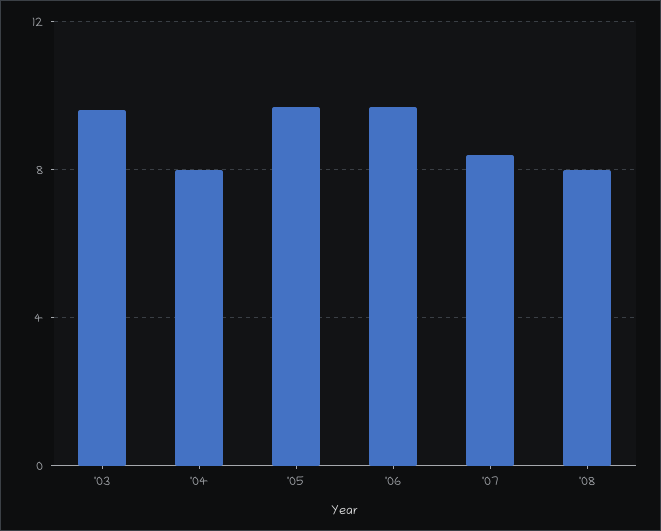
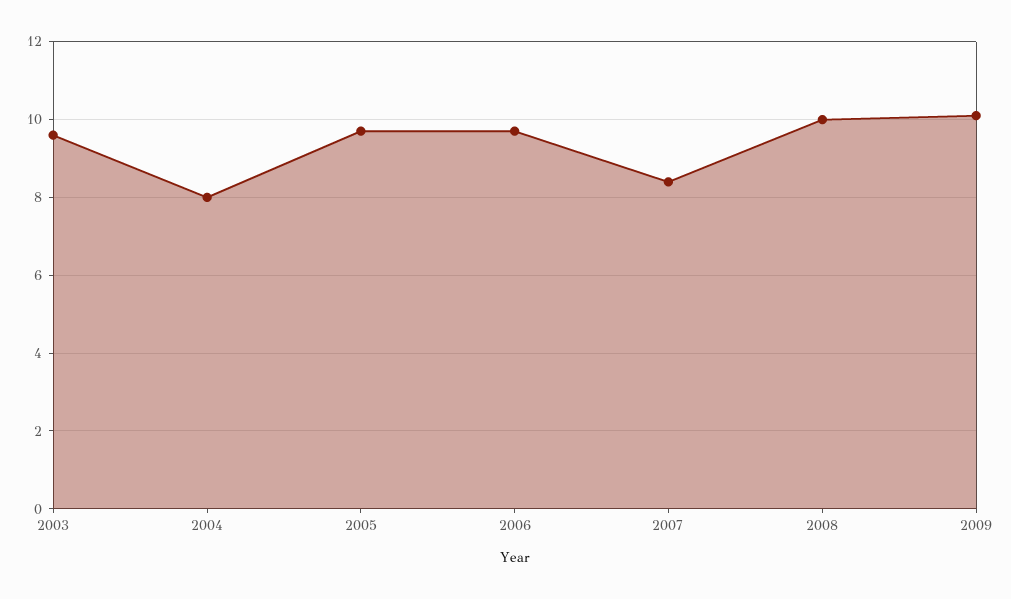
'08: 8 -> 10
2009: none -> 10

